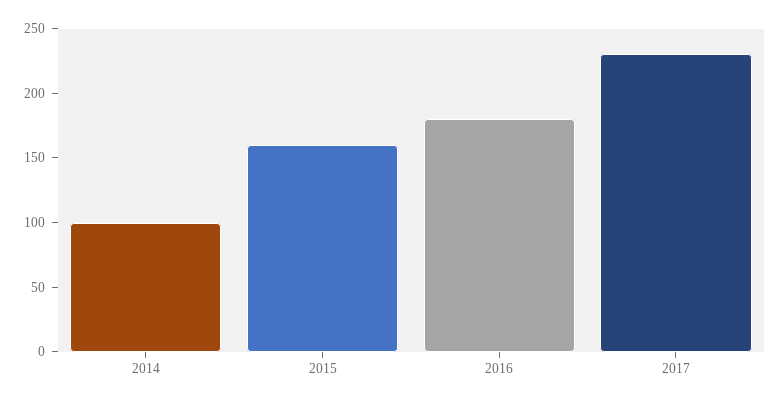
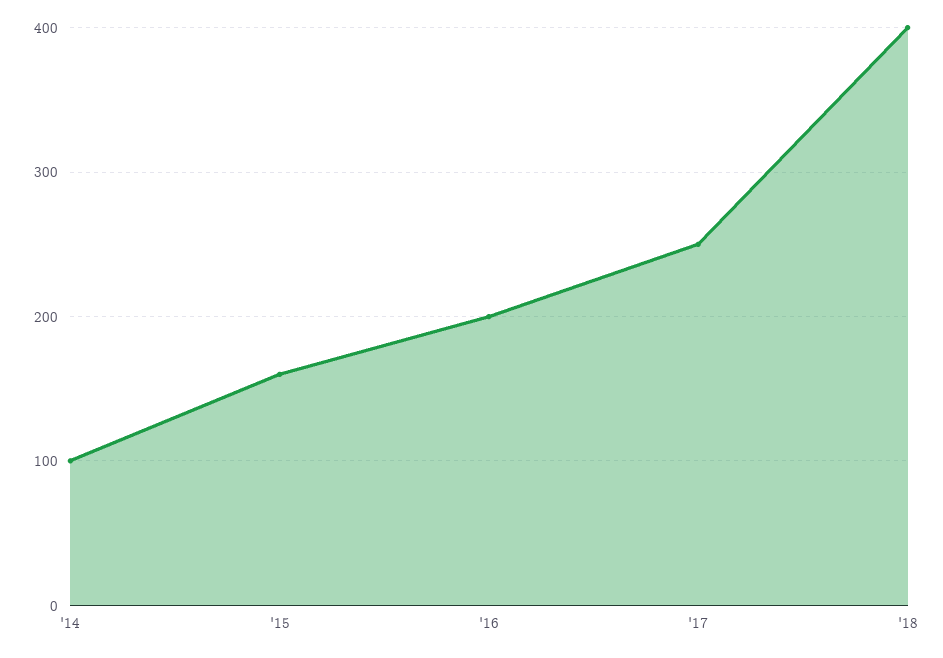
2016: 180 -> 200
2017: 230 -> 250
'18: none -> 400

